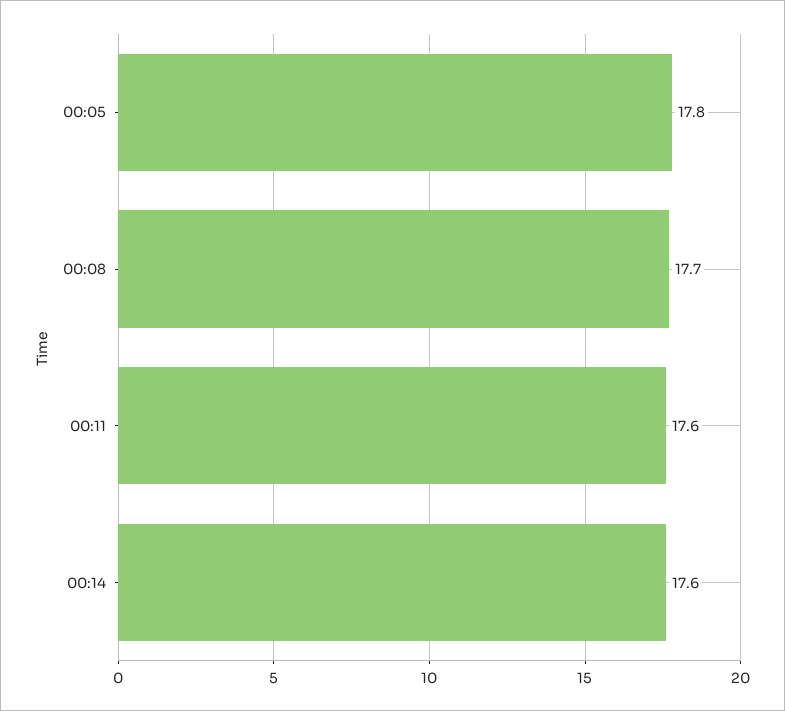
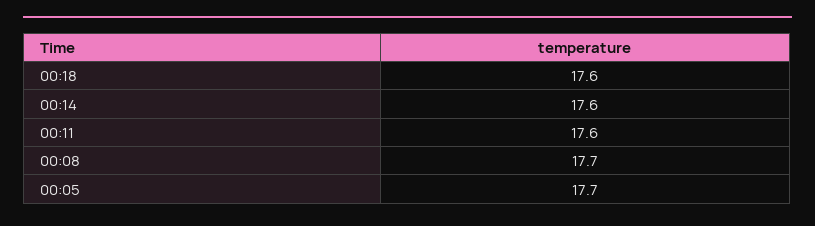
00:05: 17.8 -> 17.7
00:18: none -> 17.6

